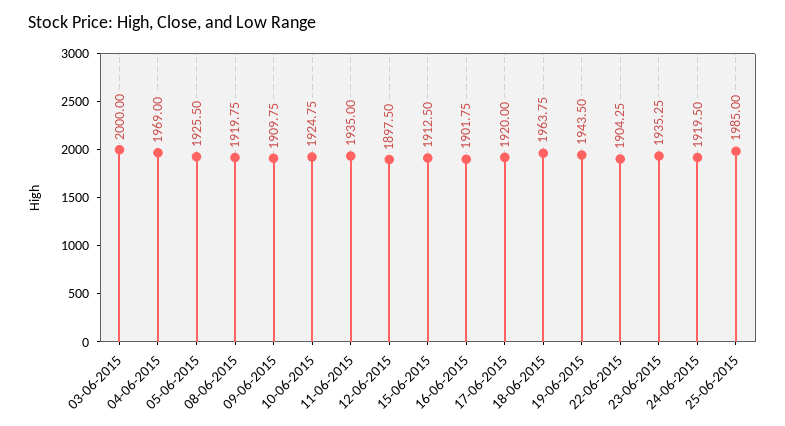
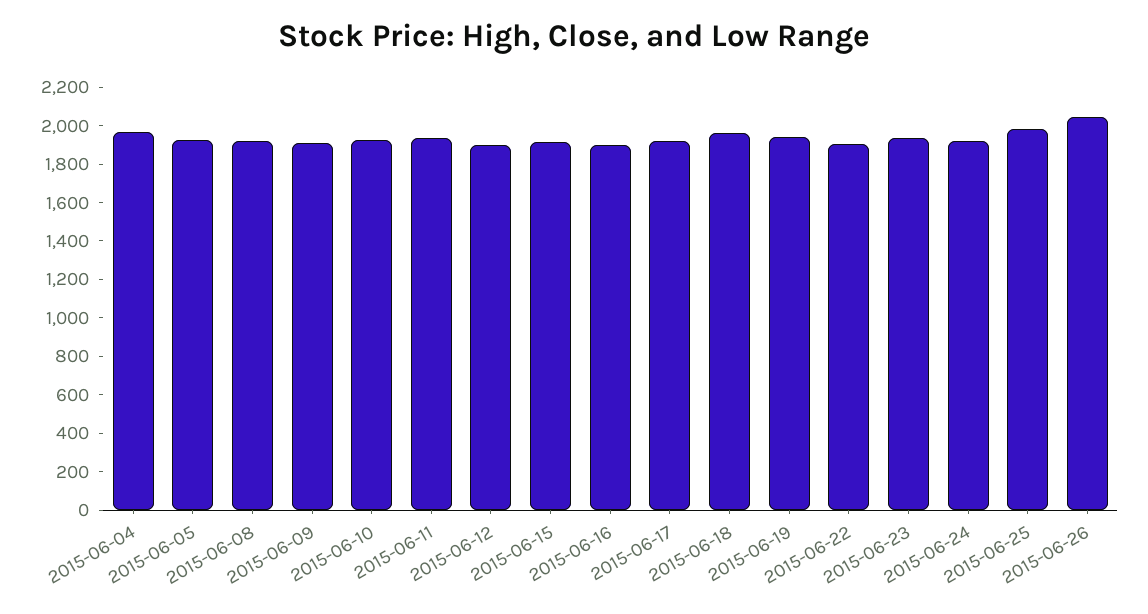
03-06-2015: 2000 -> none
2015-06-26: none -> 2050

